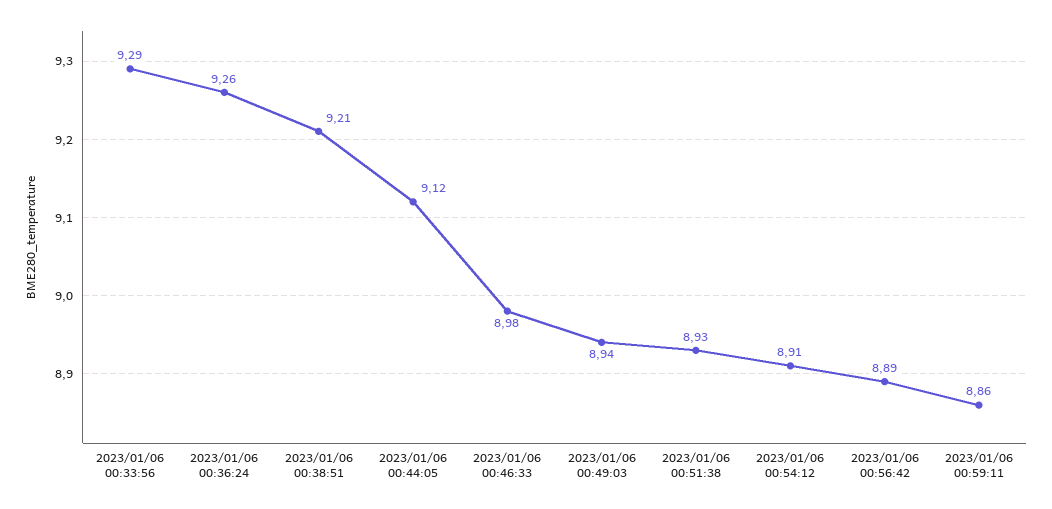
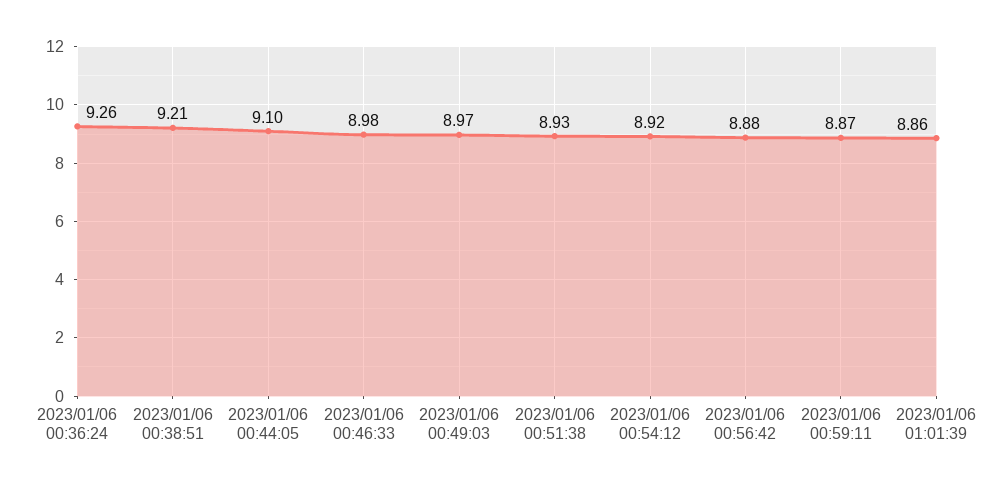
2023/01/06 00:33:56: 9.29 -> none
2023/01/06 00:44:05: 9.12 -> 9.1
2023/01/06 00:49:03: 8.94 -> 8.97
2023/01/06 00:54:12: 8.91 -> 8.92
2023/01/06 00:56:42: 8.89 -> 8.88
2023/01/06 00:59:11: 8.86 -> 8.87
2023/01/06 01:01:39: none -> 8.86

